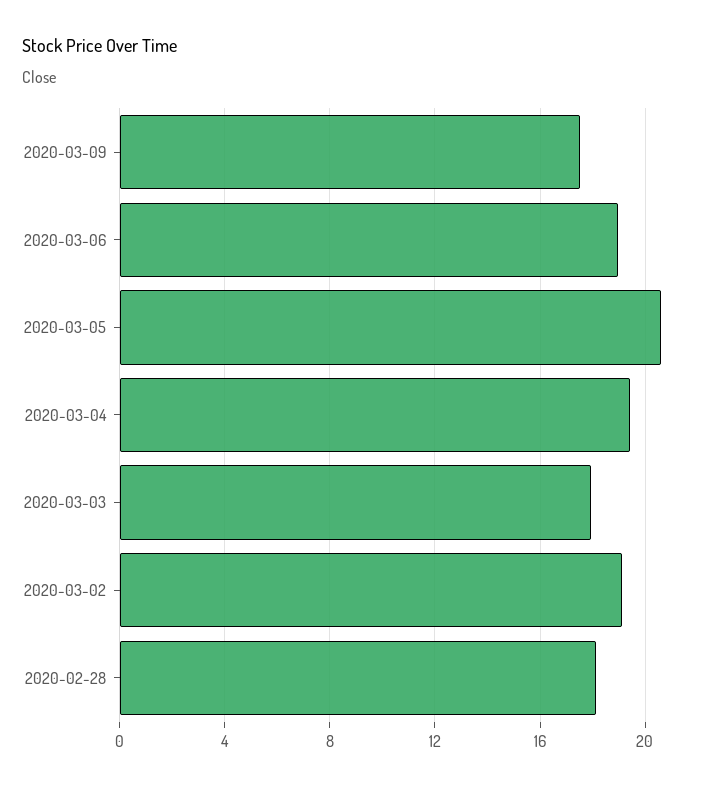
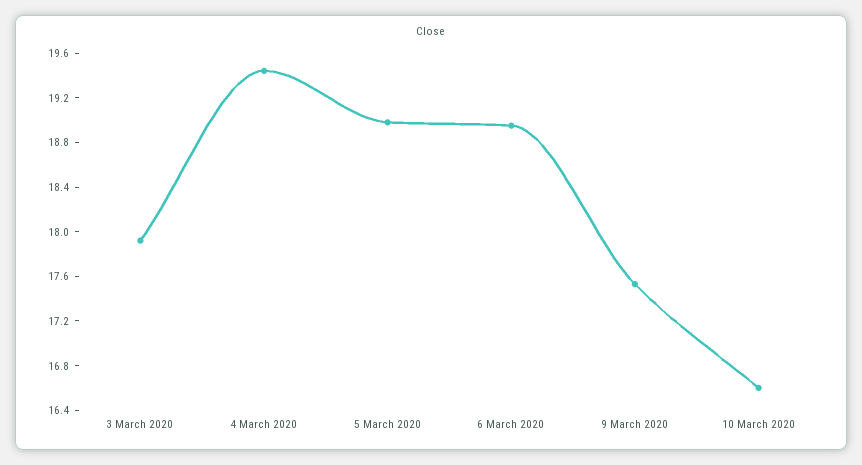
2020-03-05: 20.5 -> 19
2020-03-02: 19 -> none
2020-02-28: 18 -> none
10 March 2020: none -> 16.6

